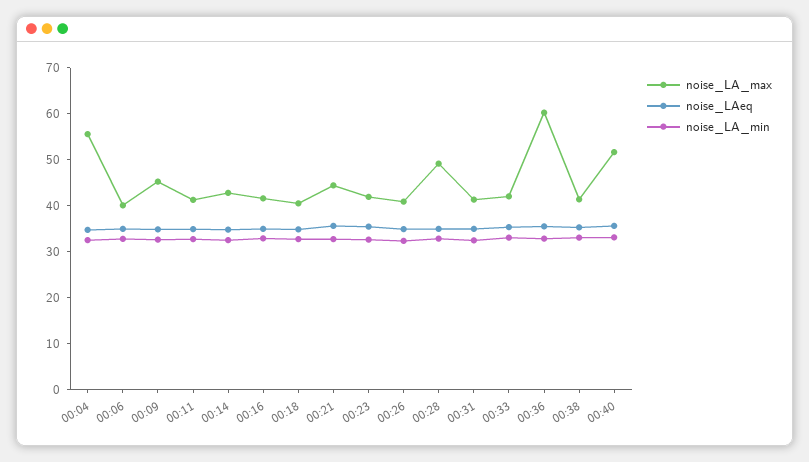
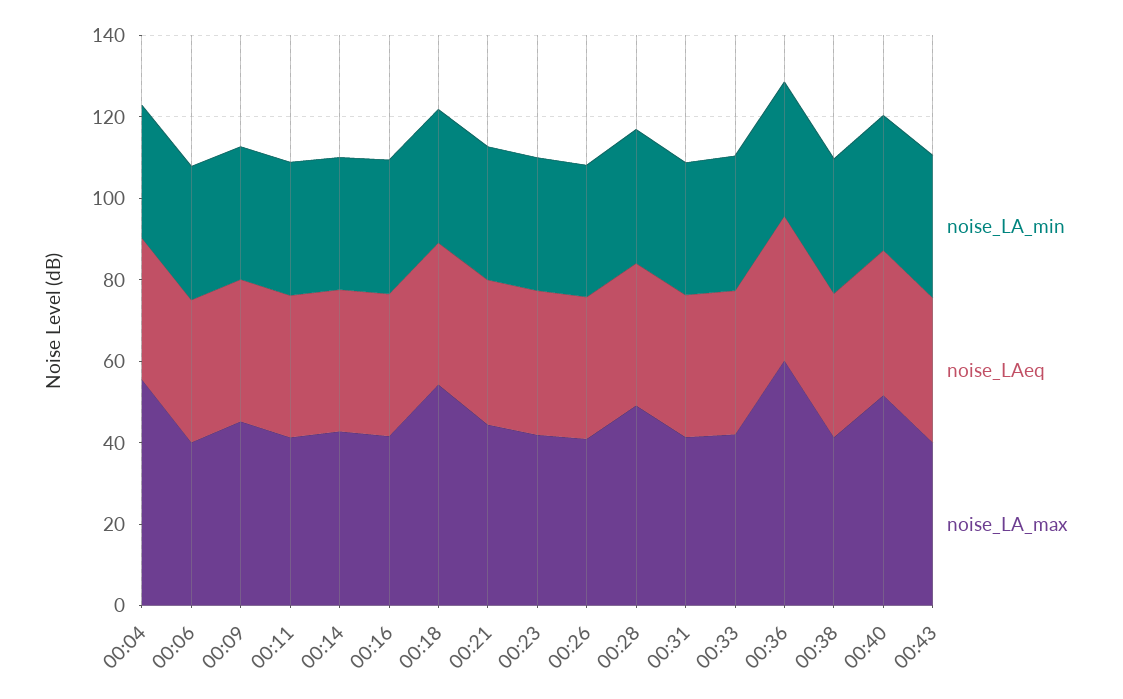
noise_LA_max, 00:18: 40 -> 55
noise_LA_min, 00:43: none -> 35
noise_LAeq, 00:43: none -> 35
noise_LA_max, 00:43: none -> 40

